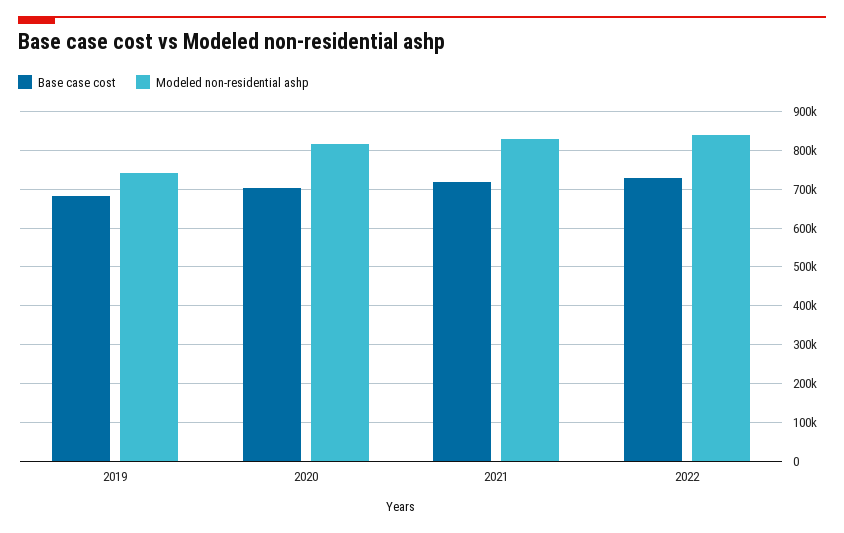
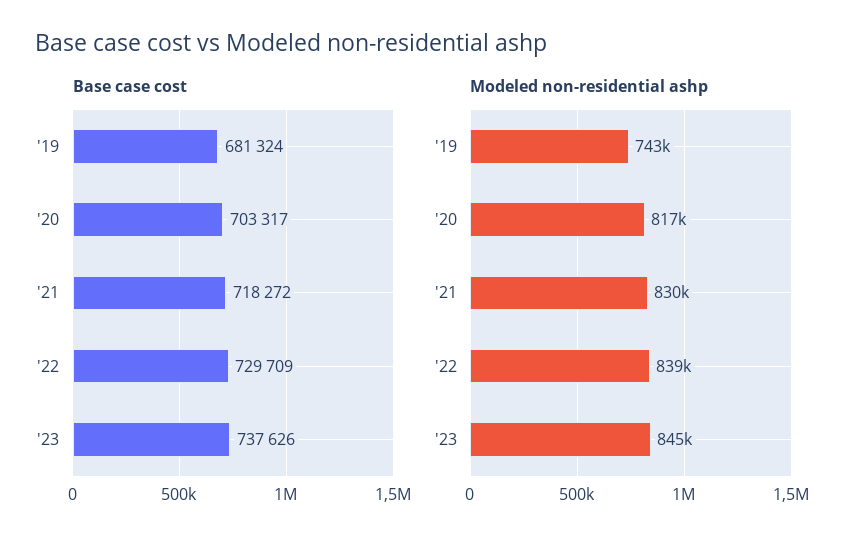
Base case cost, '23: none -> 737626
Modeled non-residential ashp, '23: none -> 845000

